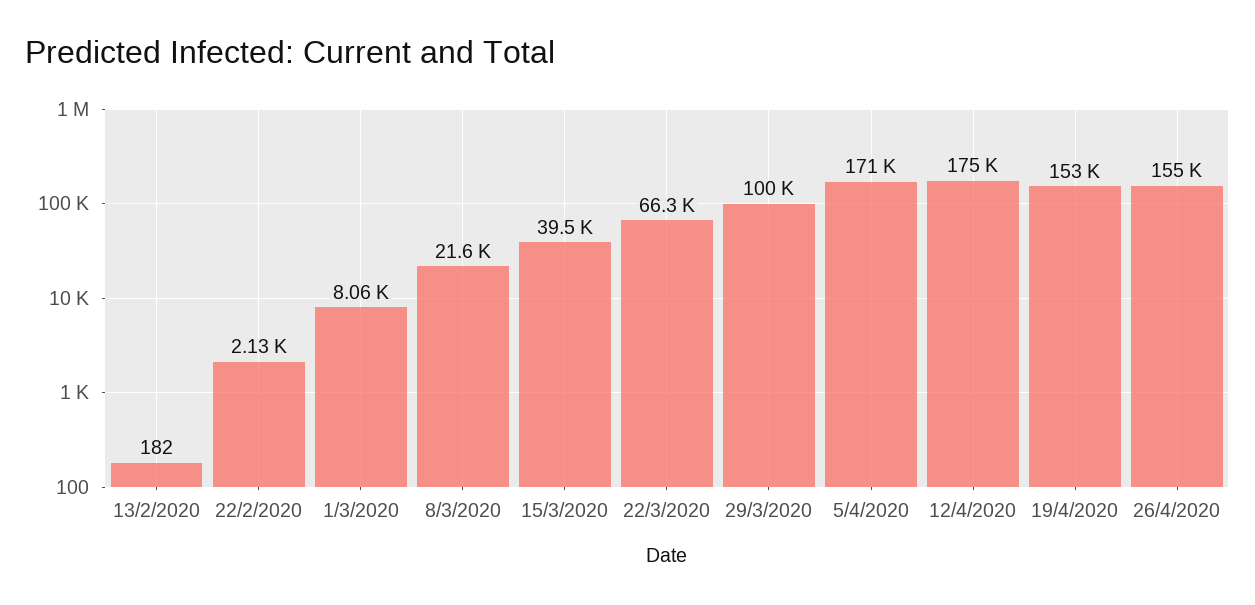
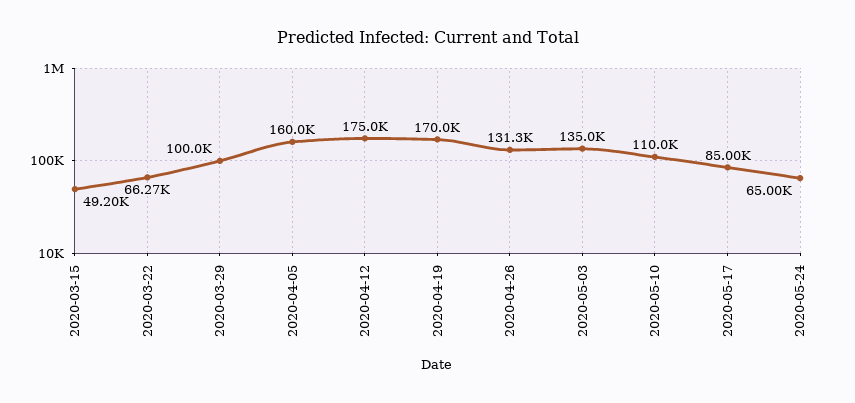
13/2/2020: 182 -> none
22/2/2020: 2130 -> none
1/3/2020: 8060 -> none
8/3/2020: 21600 -> none
15/3/2020: 39500 -> 49200
5/4/2020: 171000 -> 160000
19/4/2020: 153000 -> 170000
26/4/2020: 155000 -> 131300
2020-05-03: none -> 135000
2020-05-10: none -> 110000
2020-05-17: none -> 85000
2020-05-24: none -> 65000

